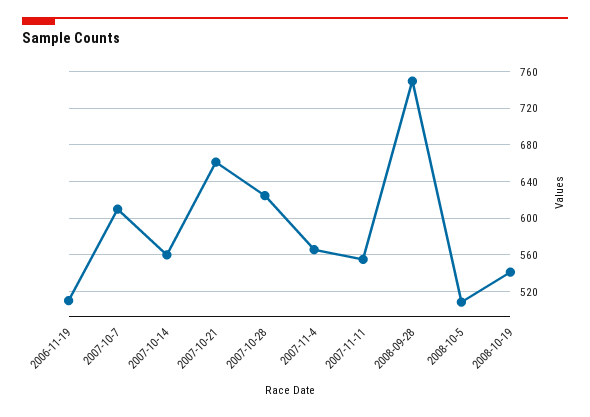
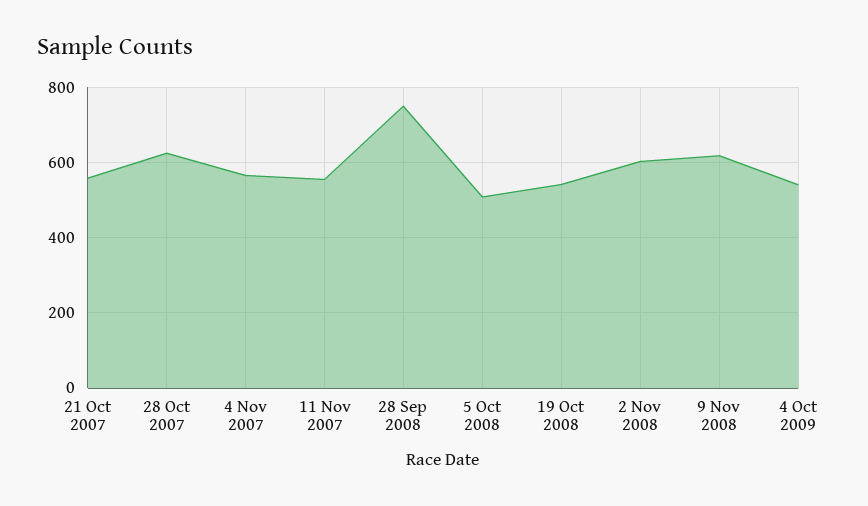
2006-11-19: 510 -> none
2007-10-7: 610 -> none
2007-10-14: 560 -> none
2007-10-21: 660 -> 560
2 Nov 2008: none -> 600
9 Nov 2008: none -> 620
4 Oct 2009: none -> 540

